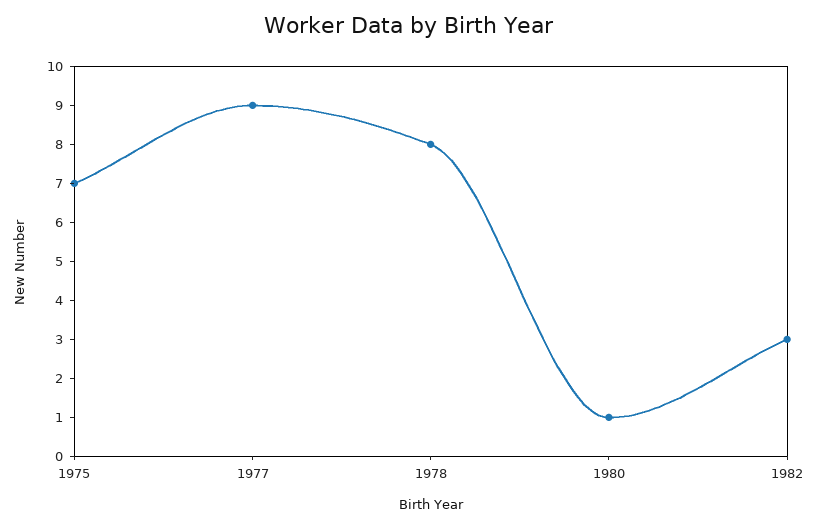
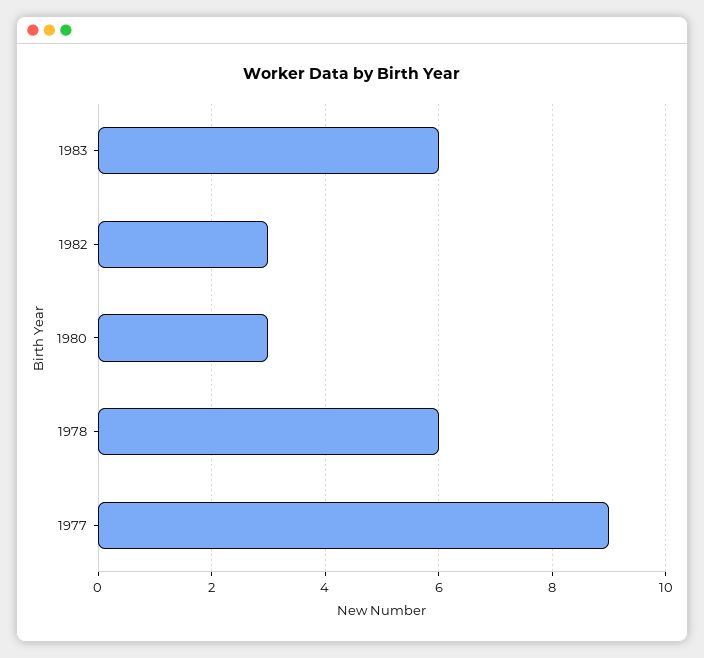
1975: 7 -> none
1978: 8 -> 6
1980: 1 -> 3
1983: none -> 6

